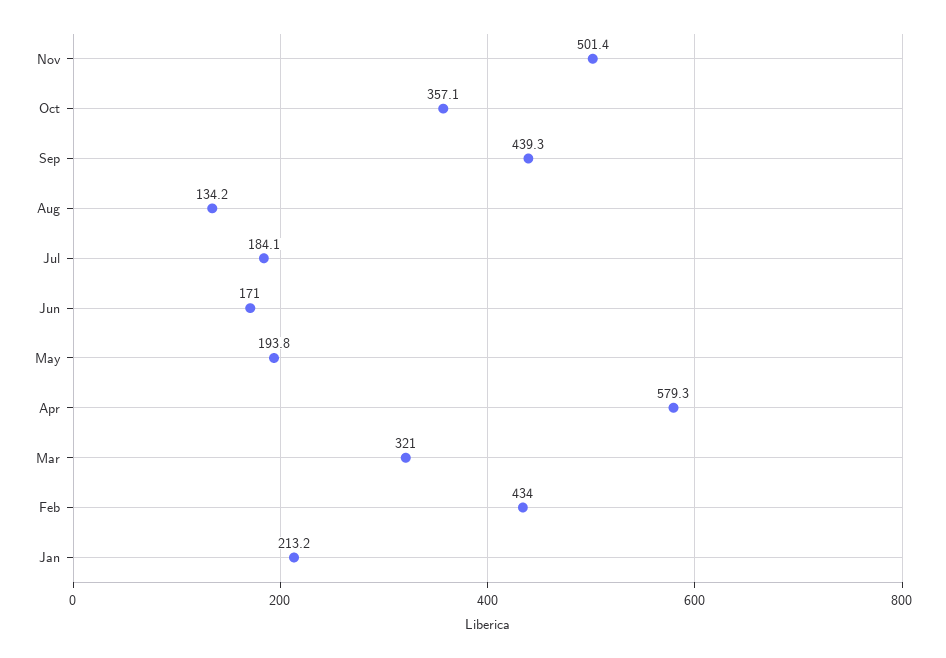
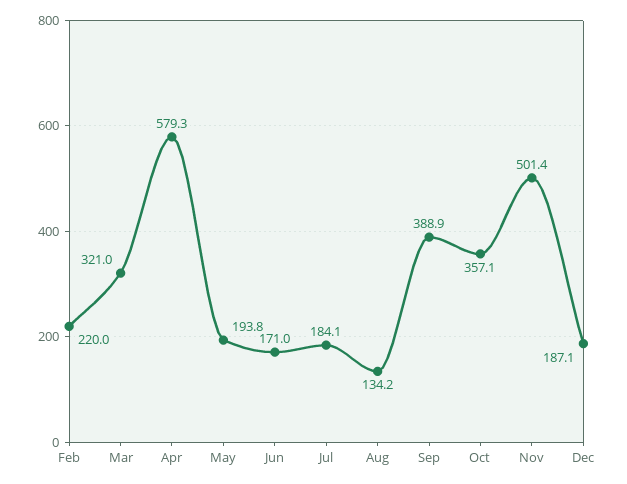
Sep: 439.3 -> 388.9
Feb: 434 -> 220
Jan: 213.2 -> none
Dec: none -> 187.1

